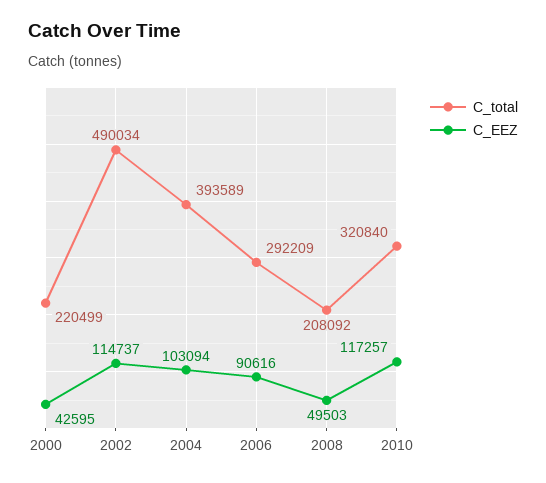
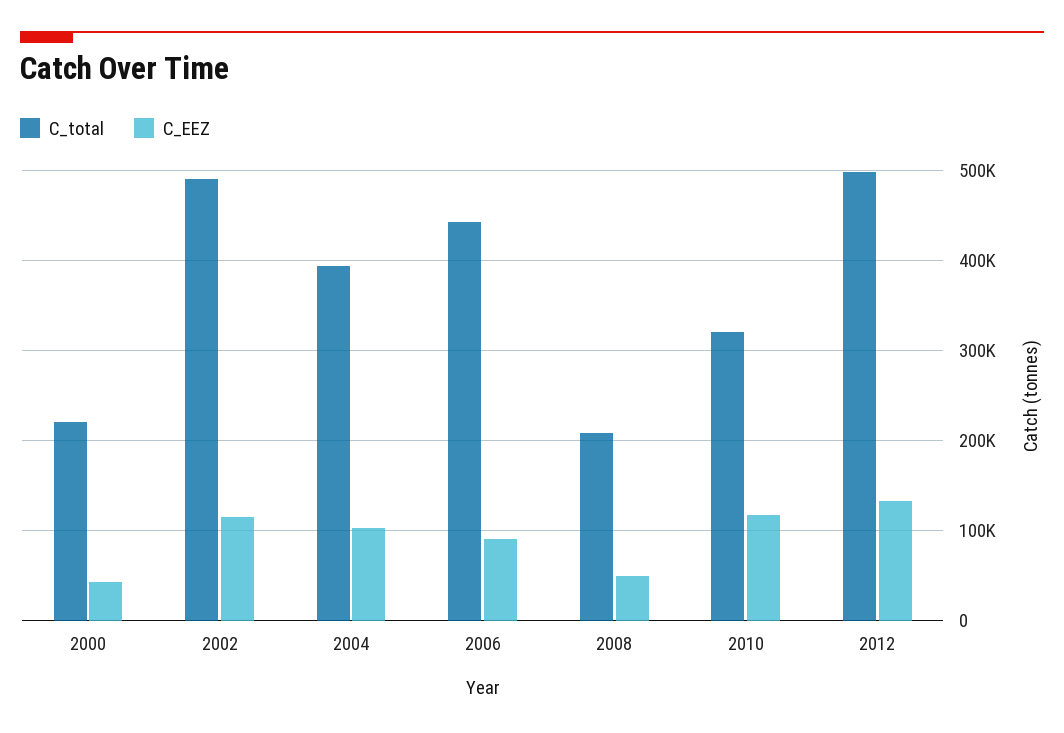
C_total, 2006: 292209 -> 440000
C_total, 2012: none -> 500000
C_EEZ, 2012: none -> 130000

